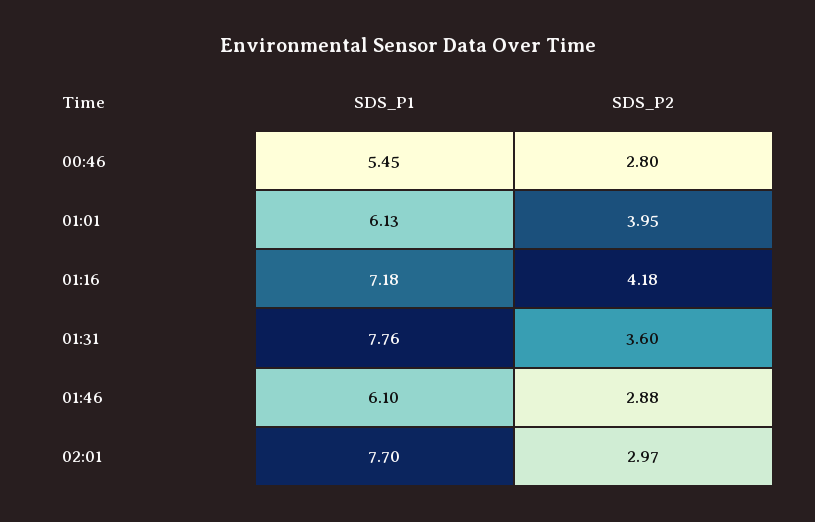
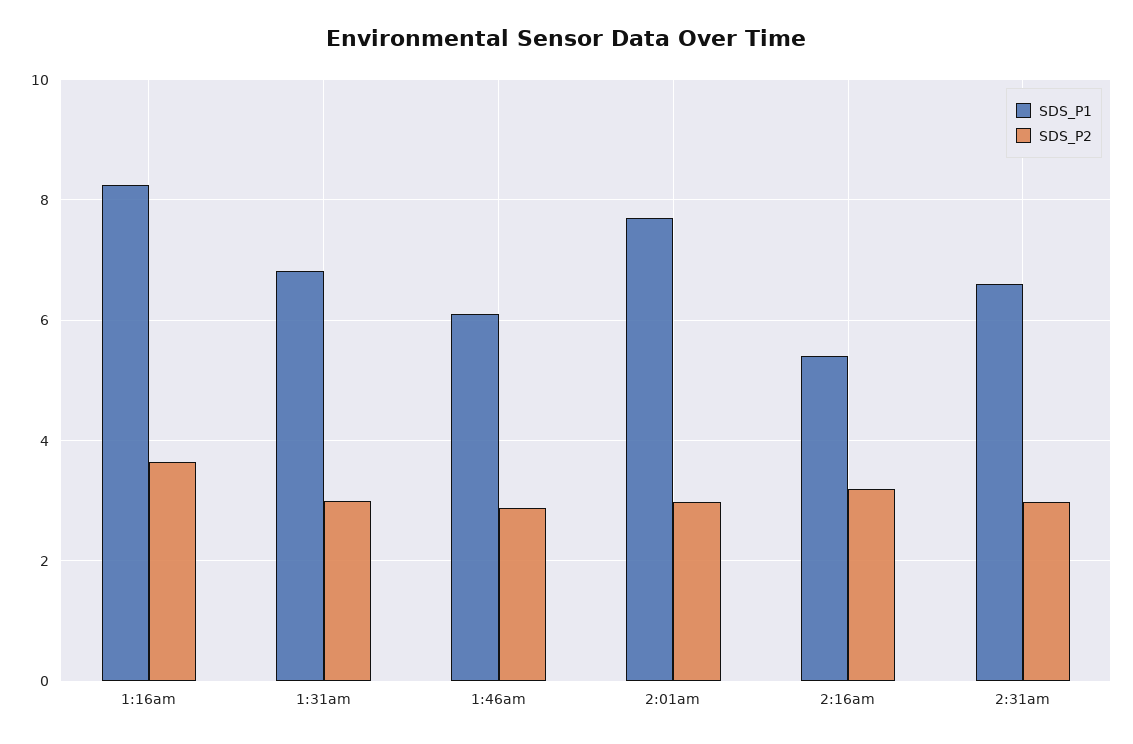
SDS_P1, 00:46: 5.45 -> none
SDS_P2, 00:46: 2.8 -> none
SDS_P1, 01:01: 6.13 -> none
SDS_P2, 01:01: 3.95 -> none
SDS_P1, 01:16: 7.18 -> 8.2
SDS_P2, 01:16: 4.18 -> 3.6
SDS_P1, 01:31: 7.76 -> 6.8
SDS_P2, 01:31: 3.6 -> 3
SDS_P1, 2:16am: none -> 5.4
SDS_P2, 2:16am: none -> 3.2
SDS_P1, 2:31am: none -> 6.6
SDS_P2, 2:31am: none -> 3

